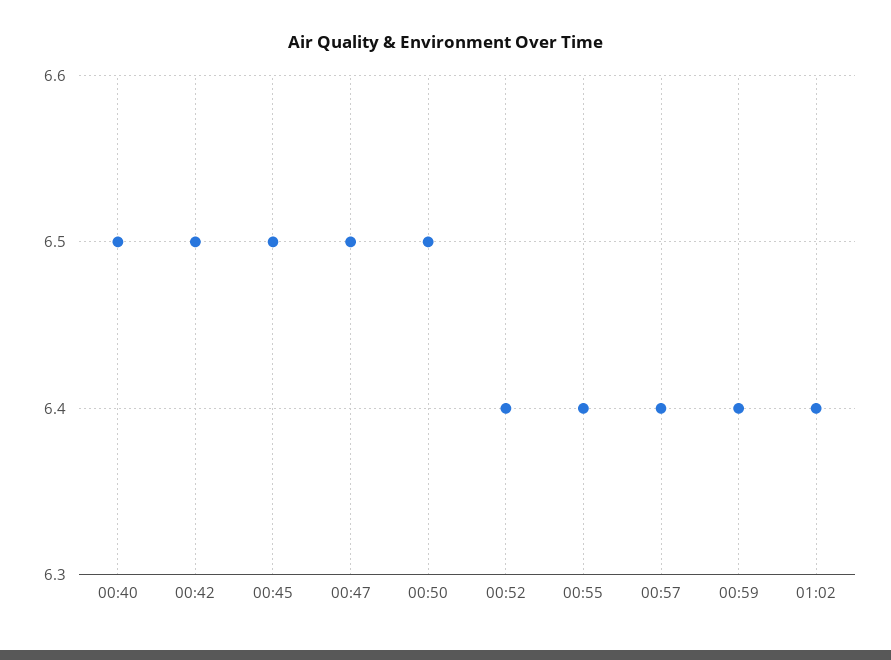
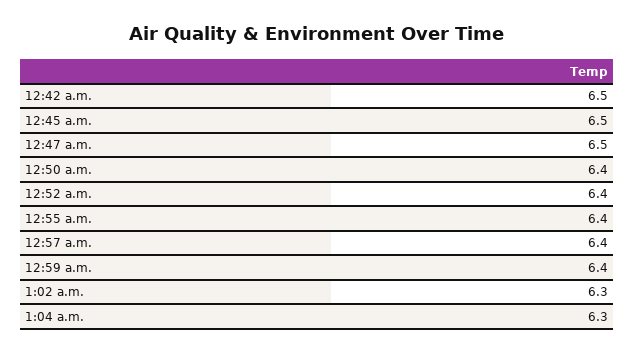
00:40: 6.5 -> none
00:50: 6.5 -> 6.4
01:02: 6.4 -> 6.3
1:04 a.m.: none -> 6.3

